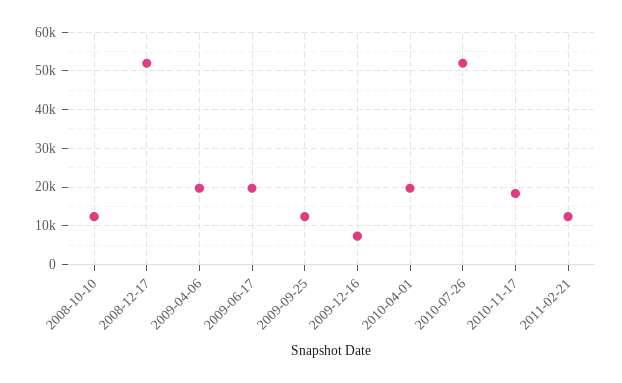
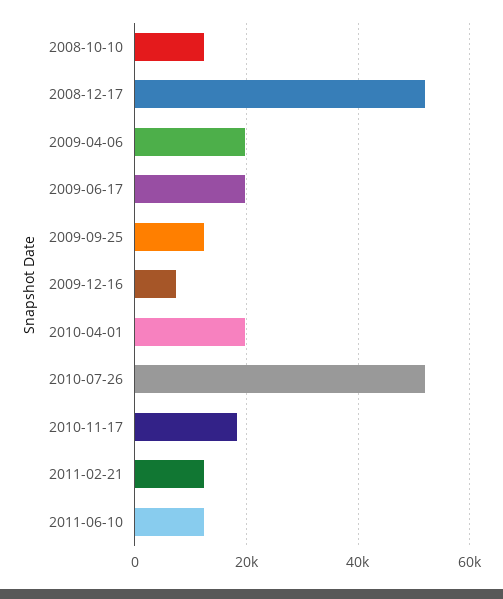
2011-06-10: none -> 12000

